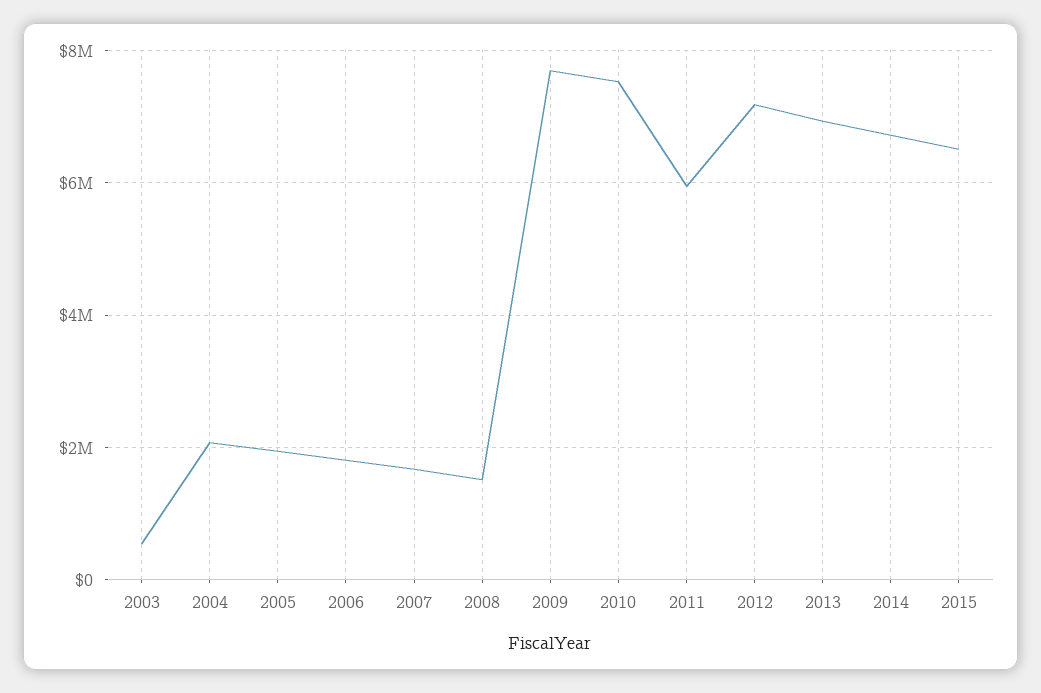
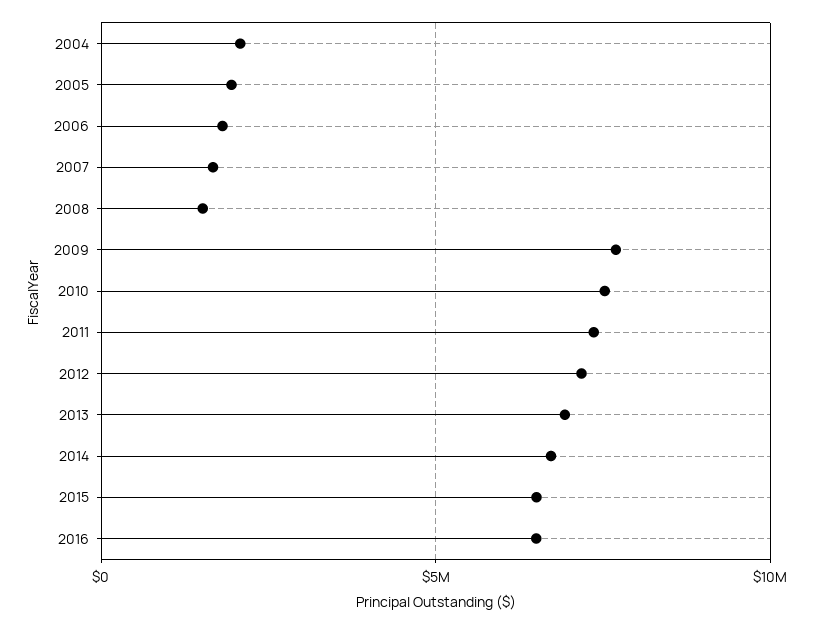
2003: 600000 -> none
2011: 6000000 -> 7500000
2016: none -> 6500000

